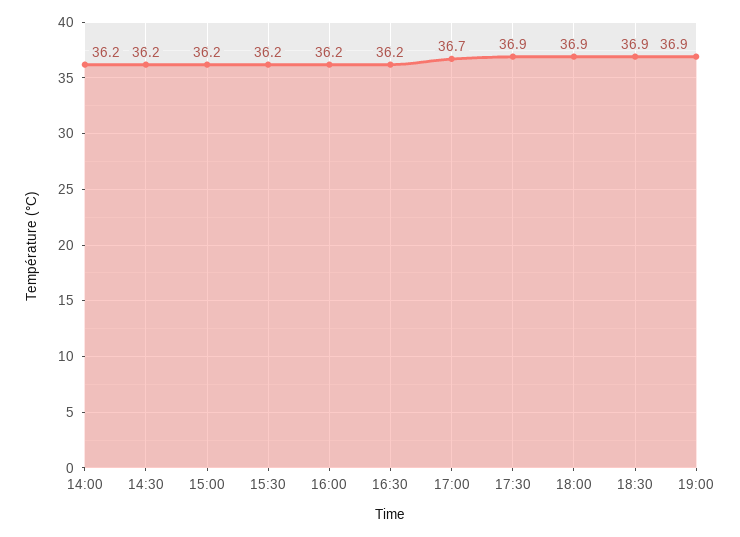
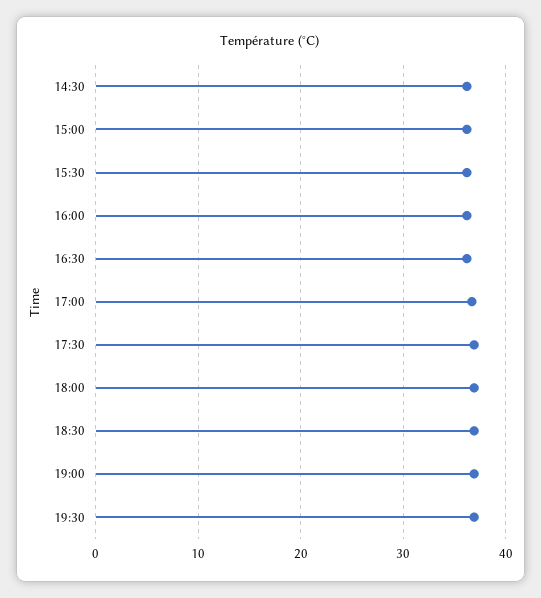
14:00: 36.2 -> none
19:30: none -> 37

